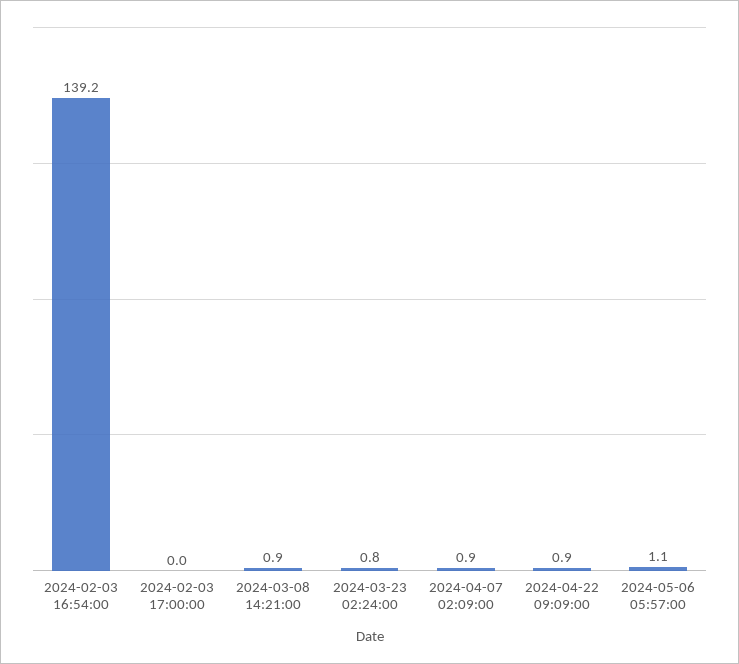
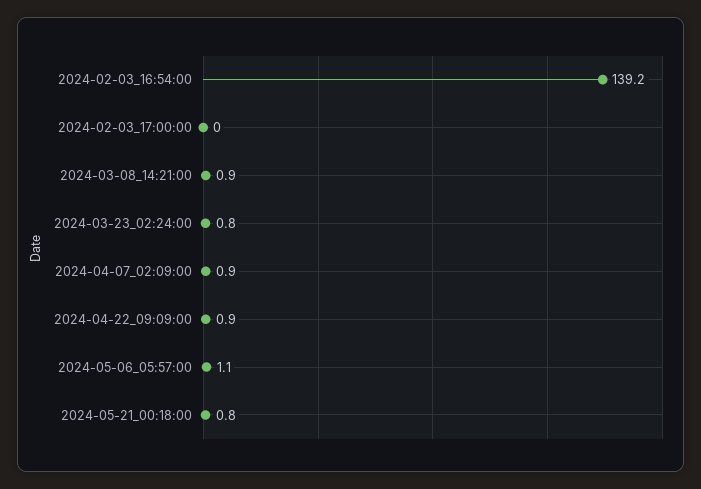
2024-05-21_00:18:00: none -> 0.8

